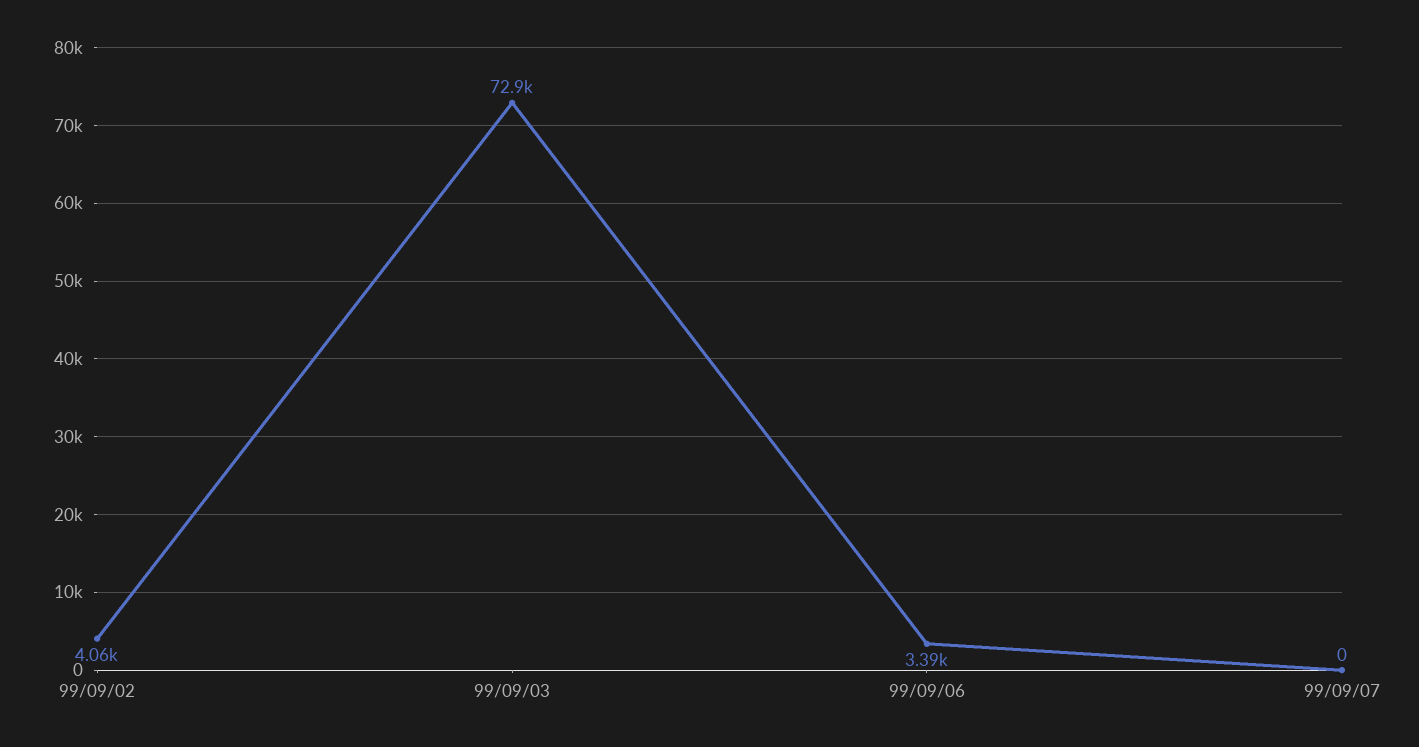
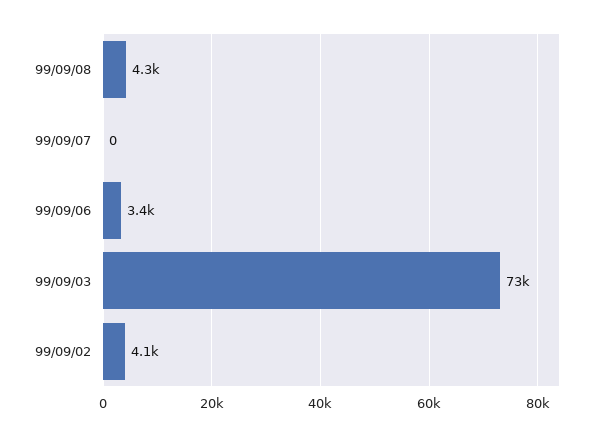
99/09/08: none -> 4300

